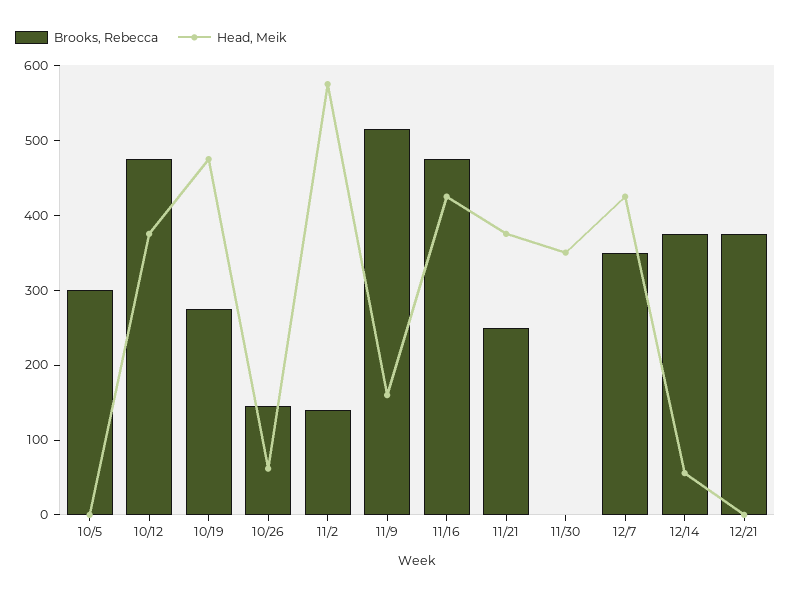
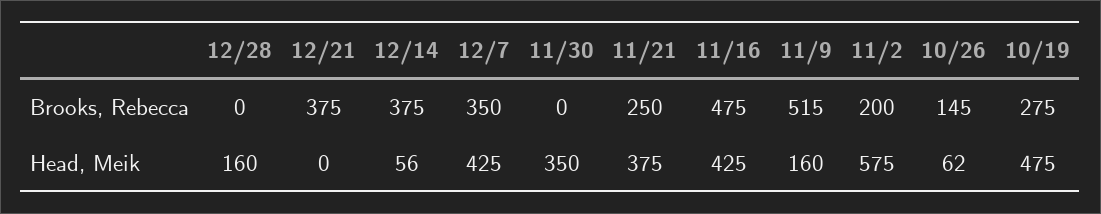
Brooks, Rebecca, 10/5: 300 -> none
Head, Meik, 10/5: 0 -> none
Brooks, Rebecca, 10/12: 480 -> none
Head, Meik, 10/12: 380 -> none
Brooks, Rebecca, 11/2: 140 -> 200
Brooks, Rebecca, 12/28: none -> 0
Head, Meik, 12/28: none -> 160

